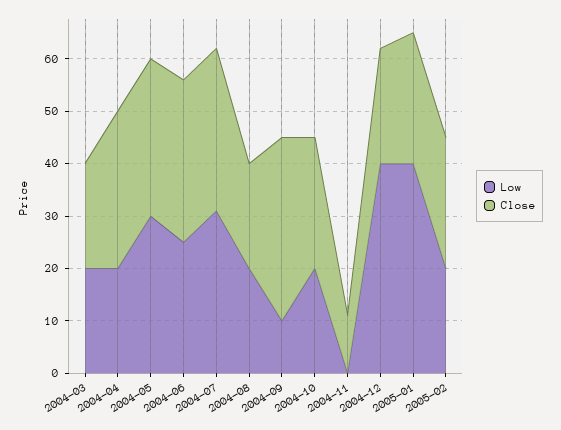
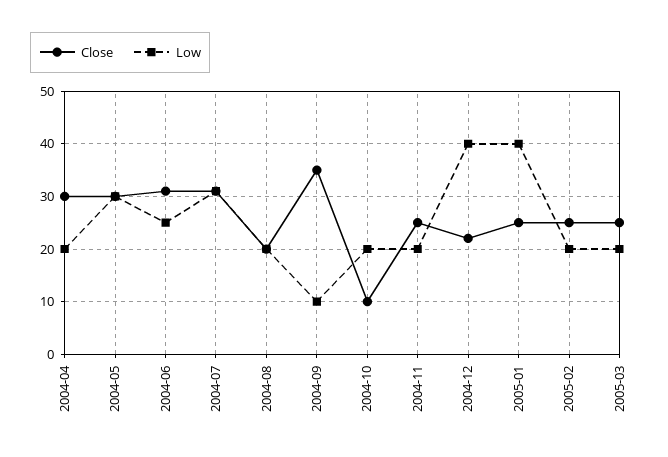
Low, 2004-03: 20 -> none
Close, 2004-03: 20 -> none
Close, 2004-10: 25 -> 10
Low, 2004-11: 0 -> 20
Close, 2004-11: 10 -> 25
Close, 2005-03: none -> 25
Low, 2005-03: none -> 20

